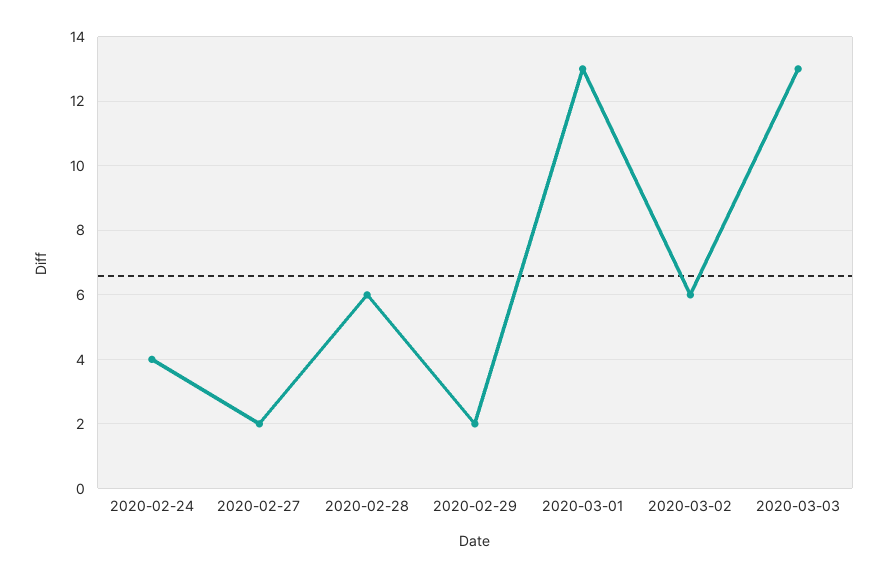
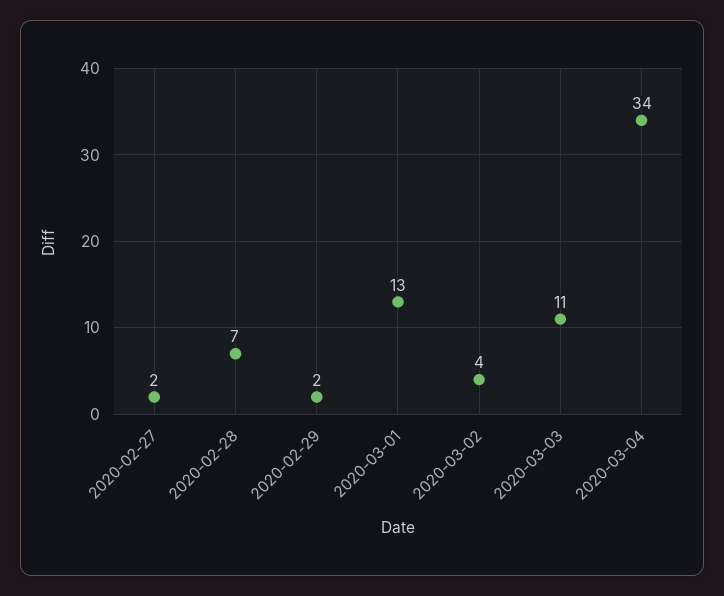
2020-02-24: 4 -> none
2020-02-28: 6 -> 7
2020-03-02: 6 -> 4
2020-03-03: 13 -> 11
2020-03-04: none -> 34

